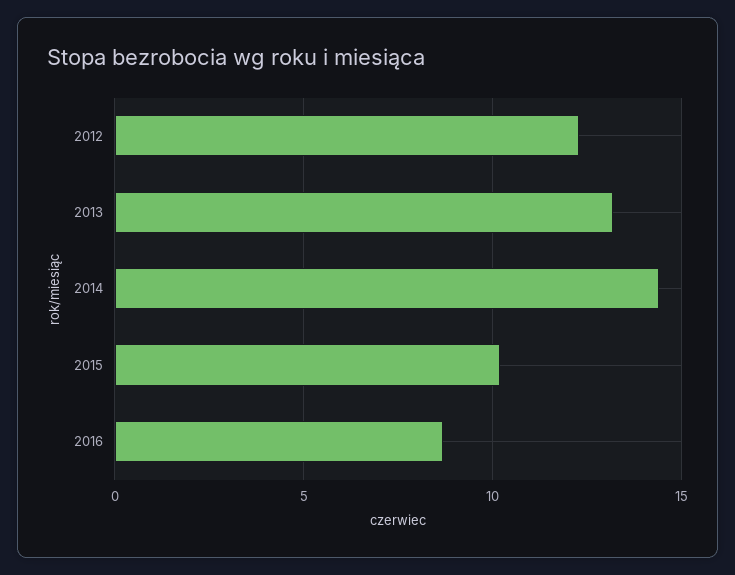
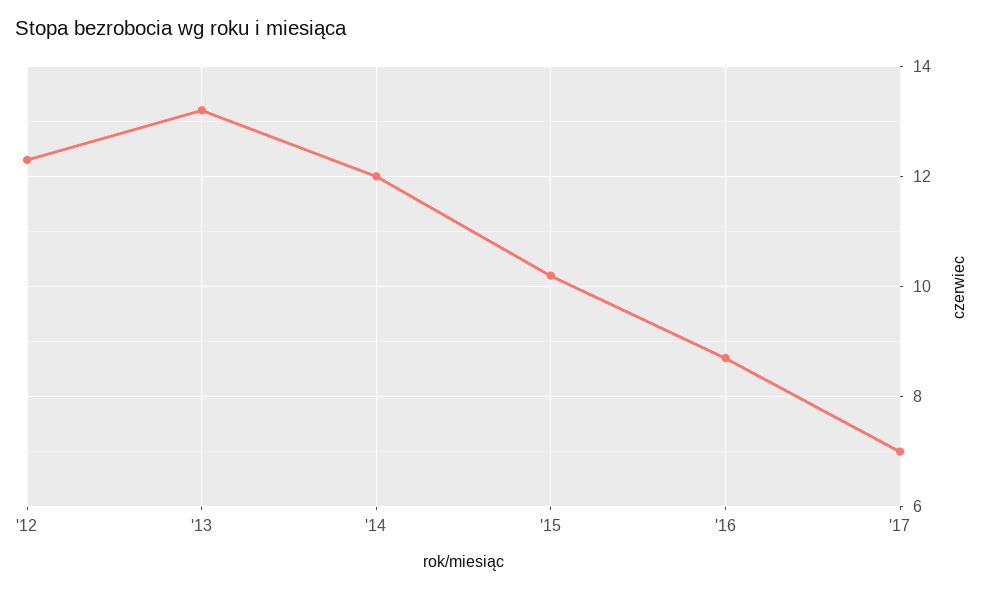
2014: 14.5 -> 12
'17: none -> 7

